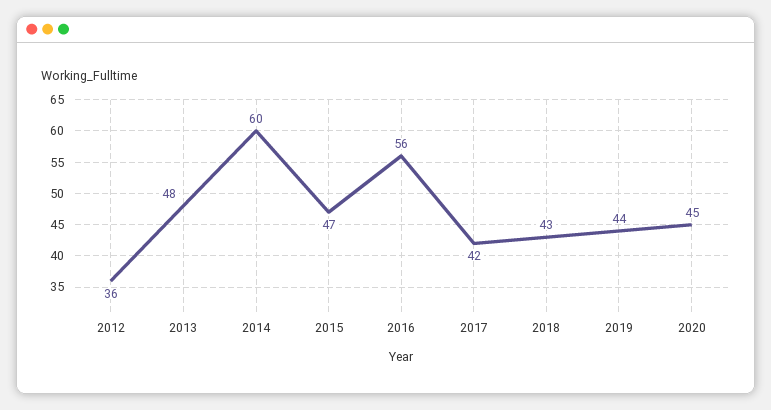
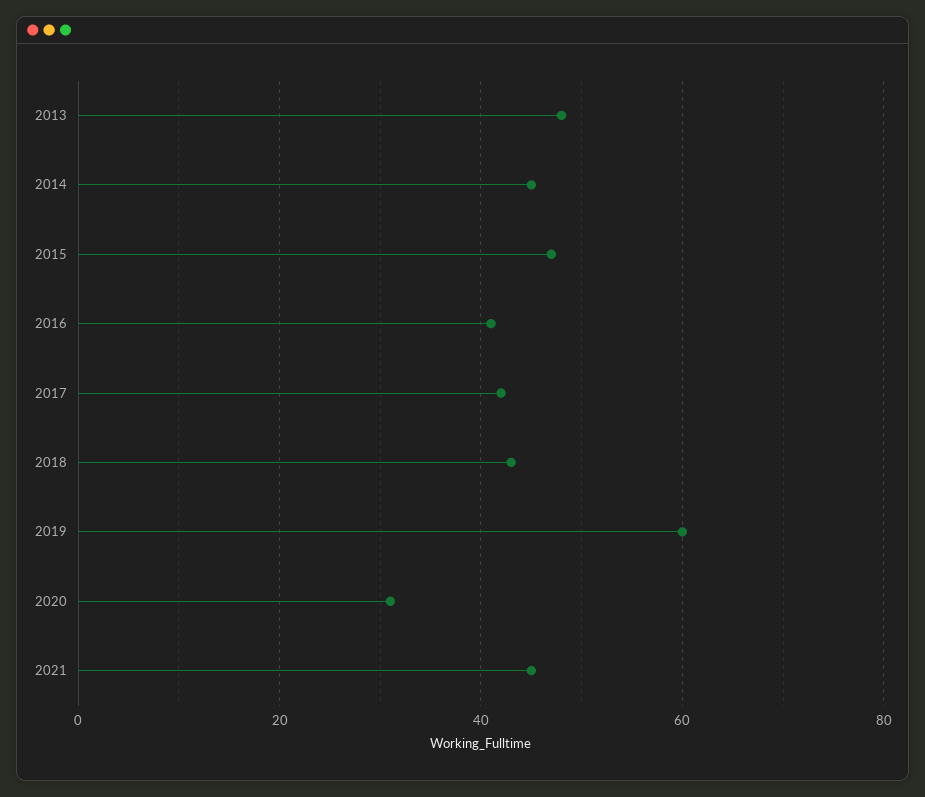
2012: 36 -> none
2014: 60 -> 45
2016: 56 -> 40
2019: 44 -> 60
2020: 45 -> 30
2021: none -> 45

